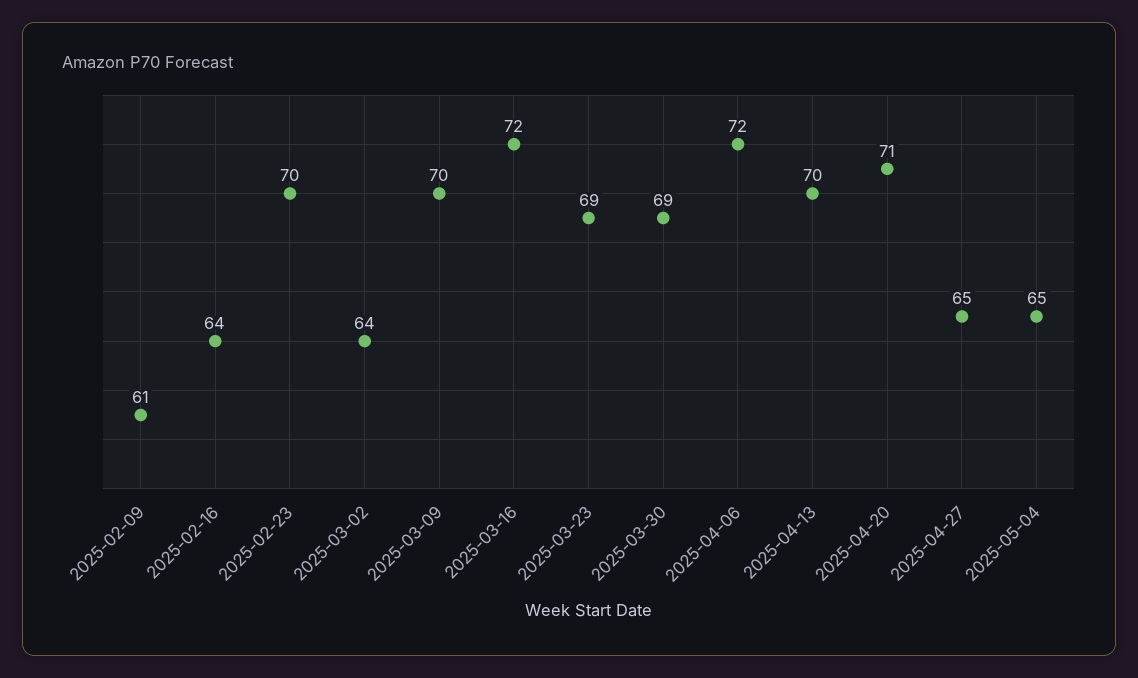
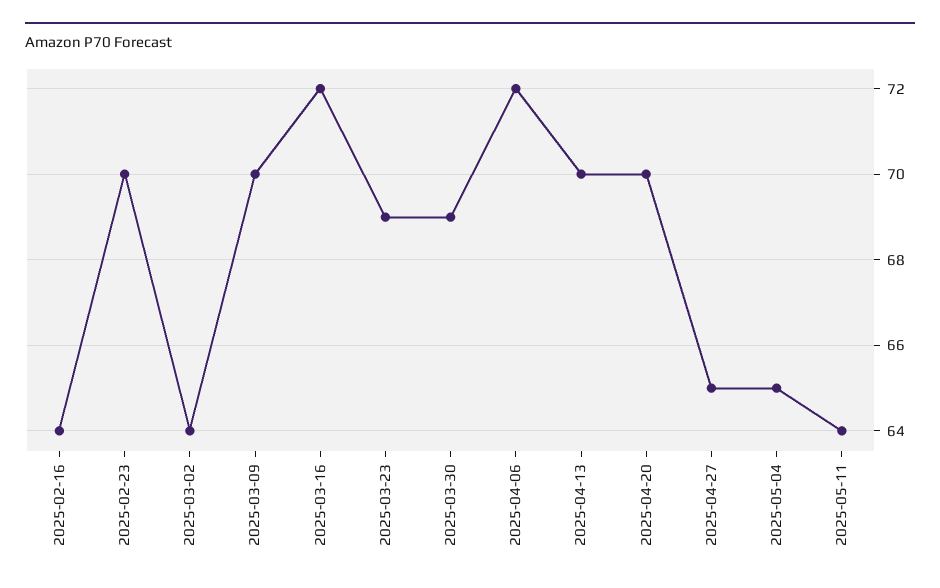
2025-02-09: 61 -> none
2025-04-20: 71 -> 70
2025-05-11: none -> 64

